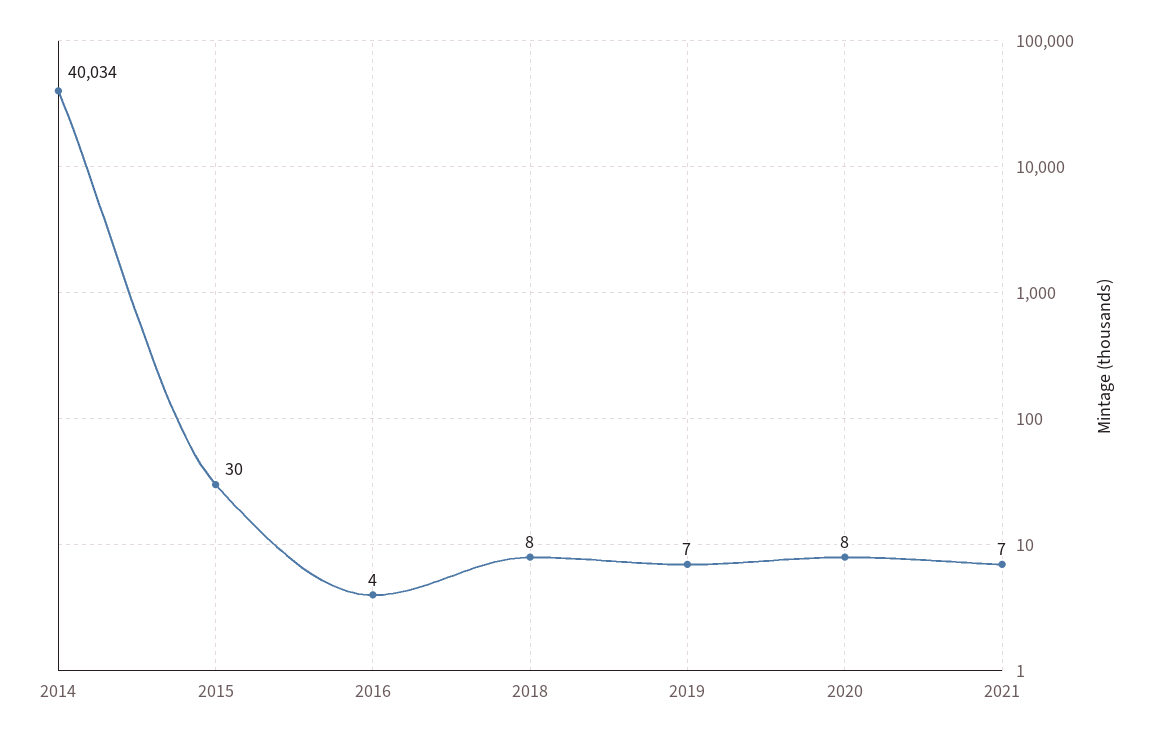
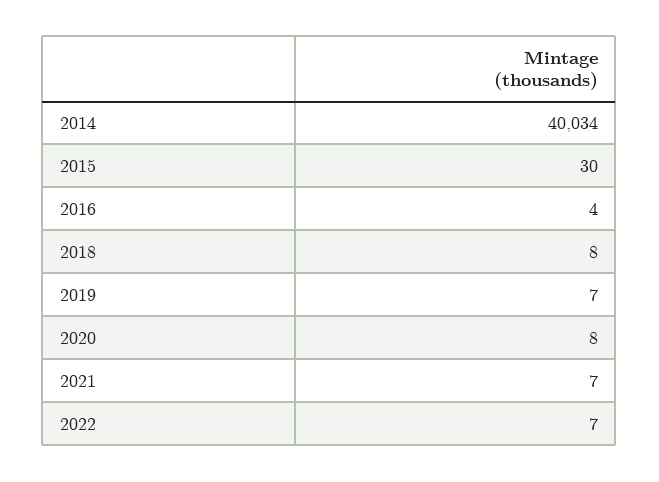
2022: none -> 7

